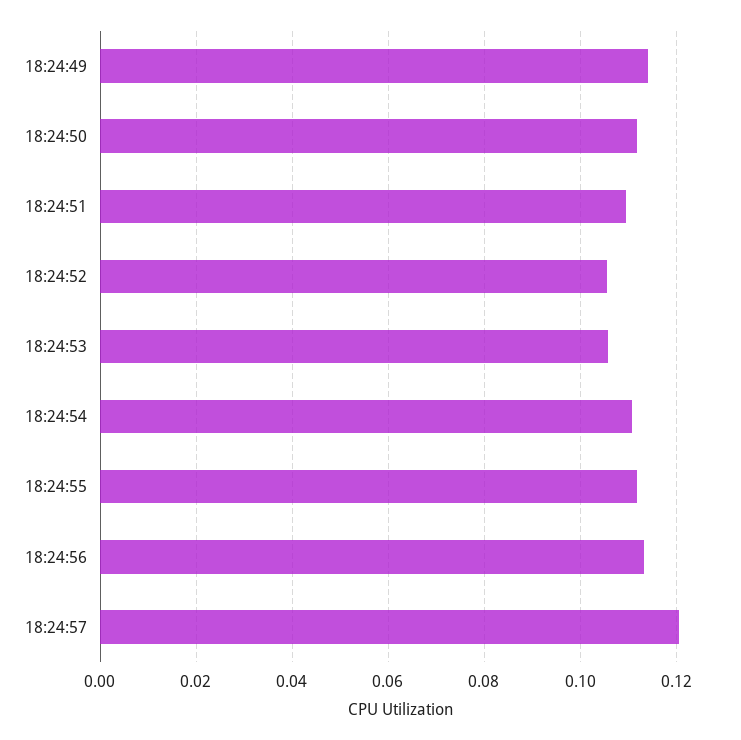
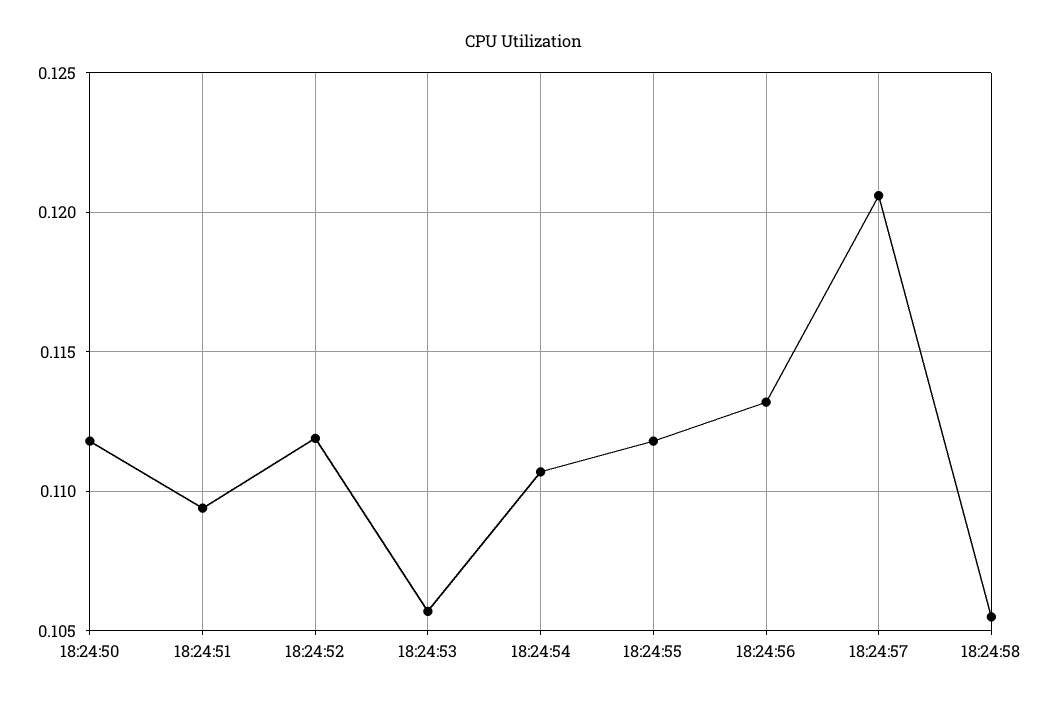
18:24:49: 0.114 -> none
18:24:52: 0.106 -> 0.112
18:24:58: none -> 0.1055

